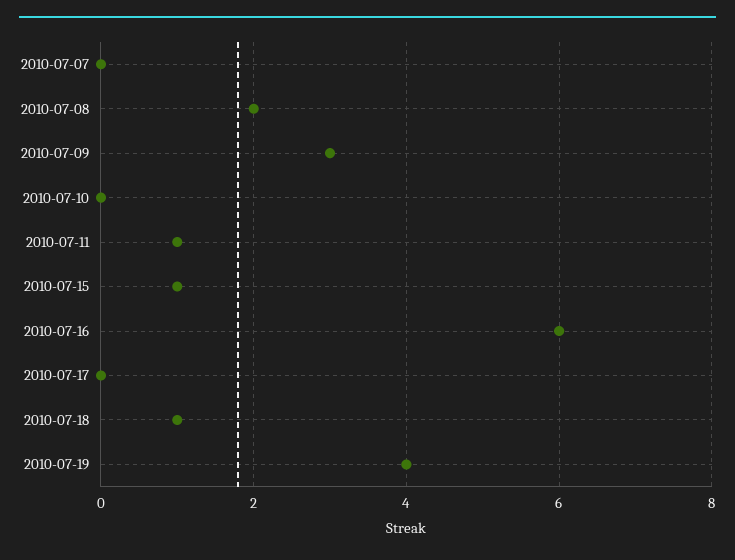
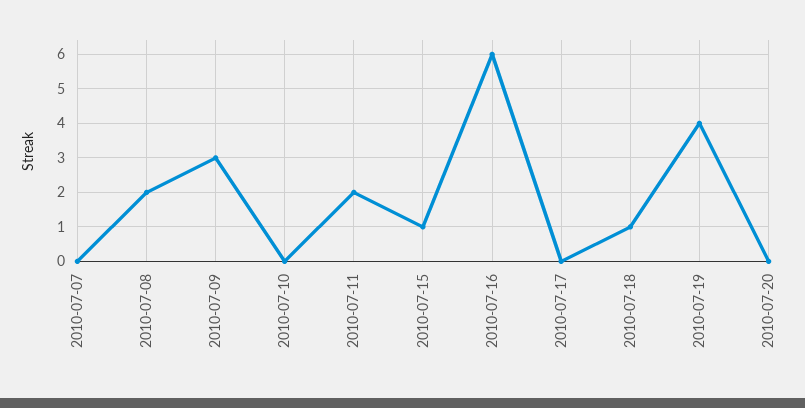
2010-07-11: 1 -> 2
2010-07-20: none -> 0

